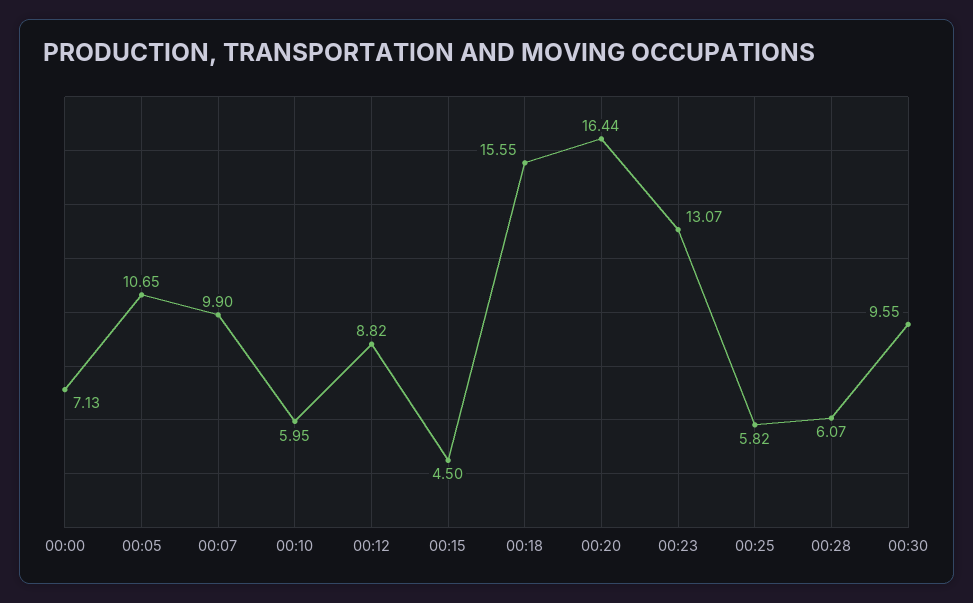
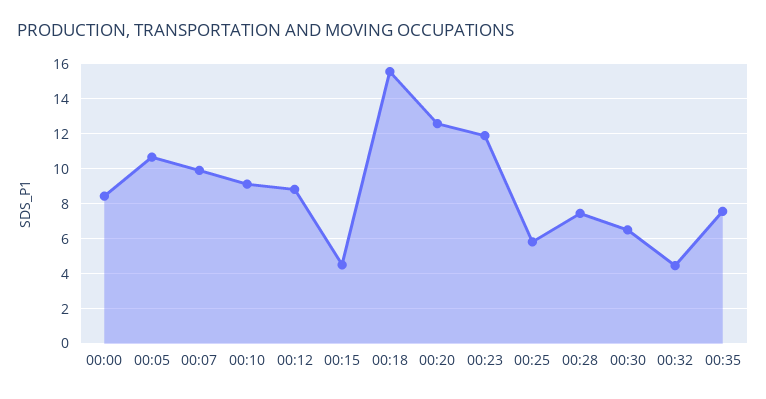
00:00: 7.13 -> 8.5
00:10: 5.95 -> 9
00:20: 16.44 -> 12.5
00:23: 13.07 -> 12
00:28: 6.07 -> 7.5
00:30: 9.55 -> 6.5
00:32: none -> 4.5
00:35: none -> 7.5

